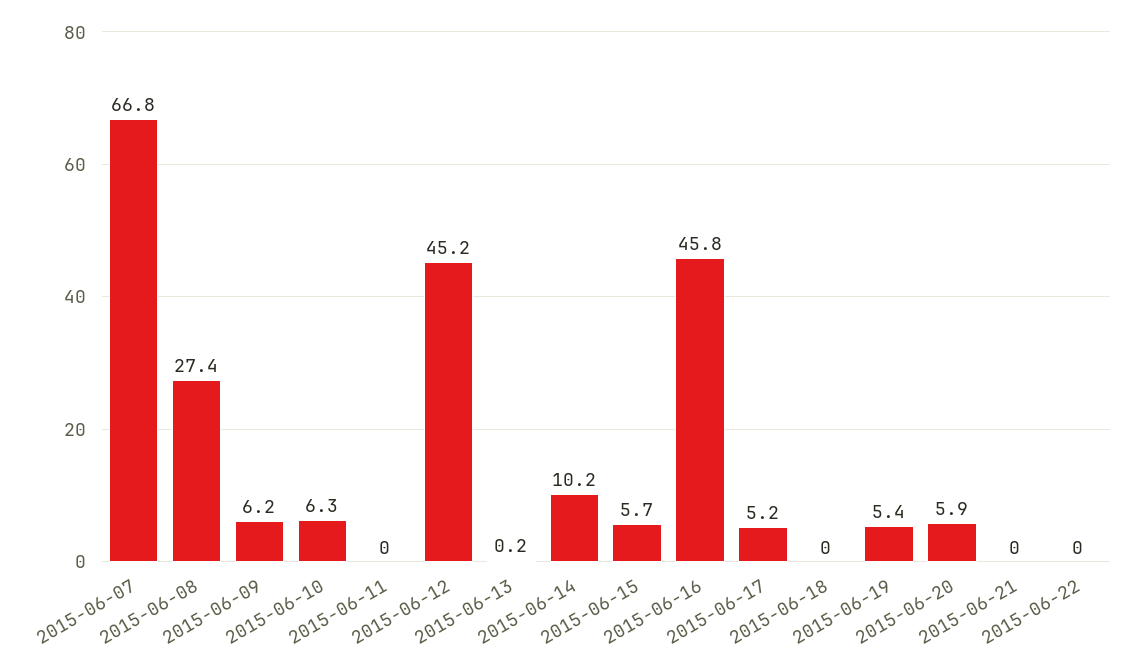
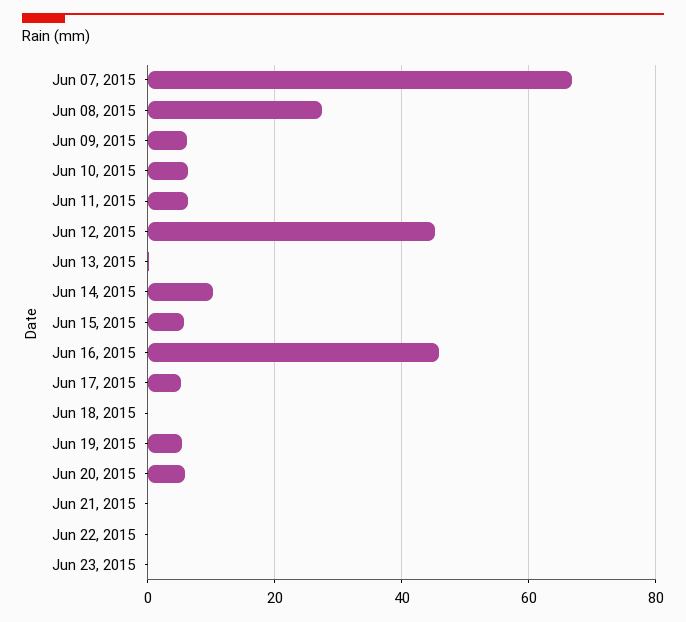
2015-06-11: 0 -> 6
Jun 23, 2015: none -> 0

